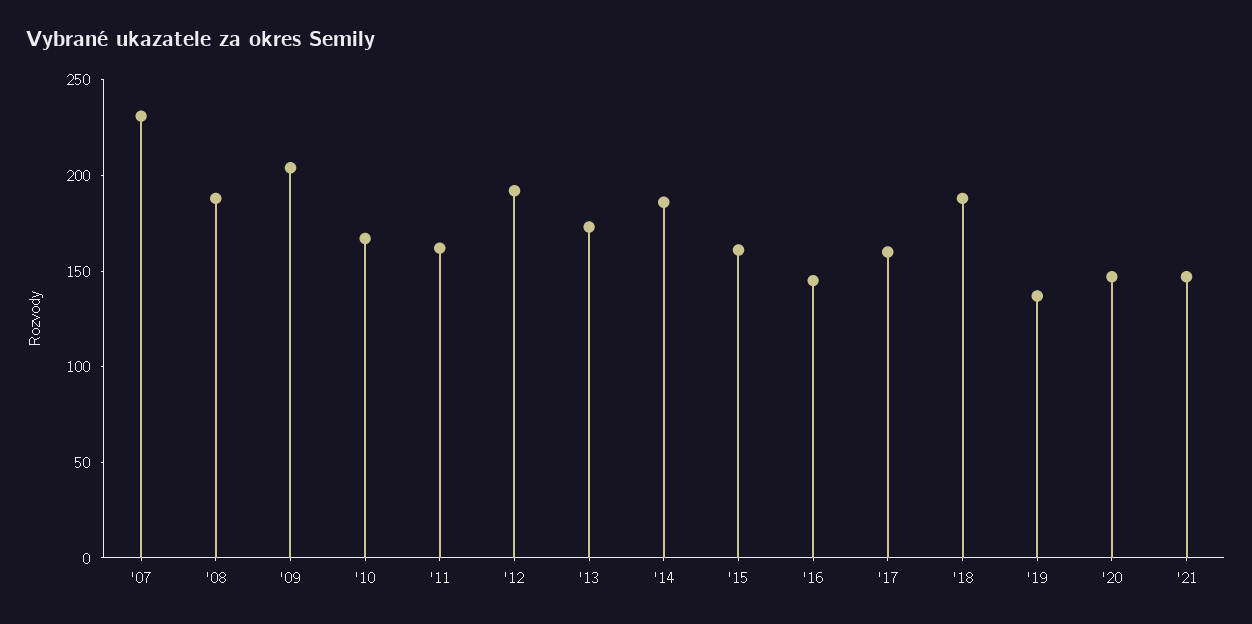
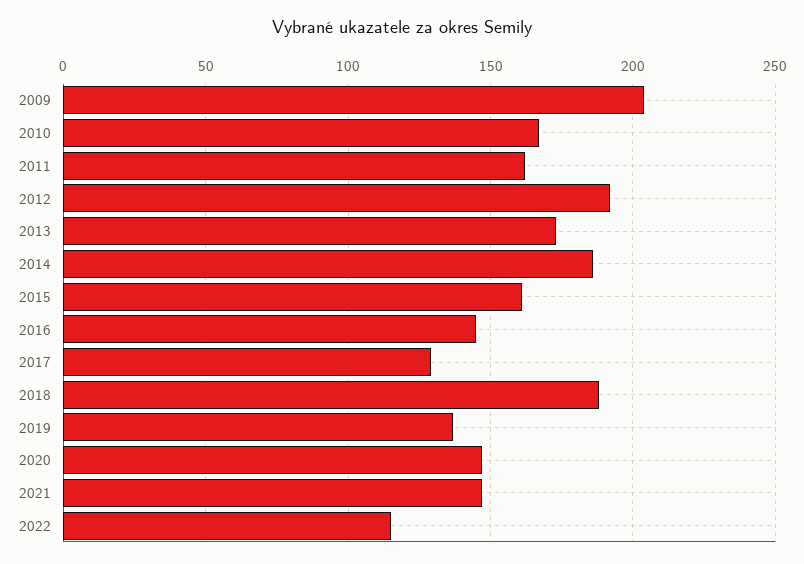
'07: 230 -> none
'08: 190 -> none
'17: 160 -> 130
2022: none -> 115

